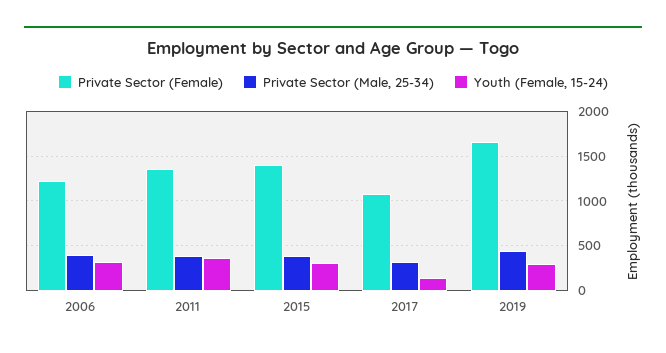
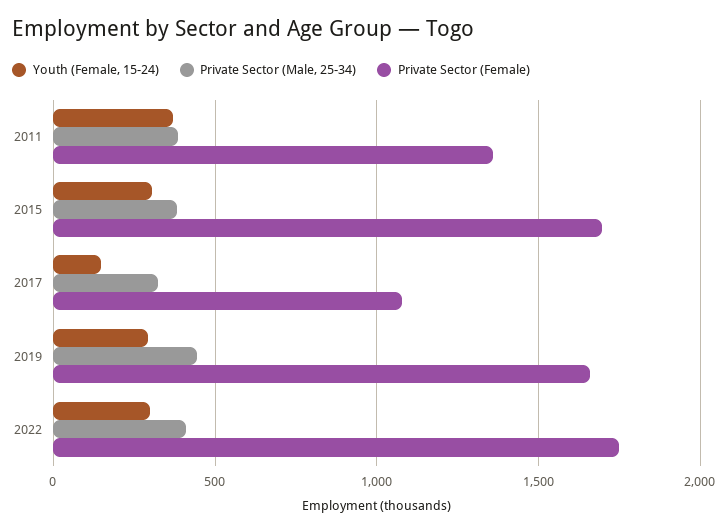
Private Sector (Female), 2006: 1200 -> none
Private Sector (Male, 25-34), 2006: 400 -> none
Youth (Female, 15-24), 2006: 300 -> none
Private Sector (Female), 2015: 1400 -> 1700
Youth (Female, 15-24), 2022: none -> 300
Private Sector (Male, 25-34), 2022: none -> 400
Private Sector (Female), 2022: none -> 1750

